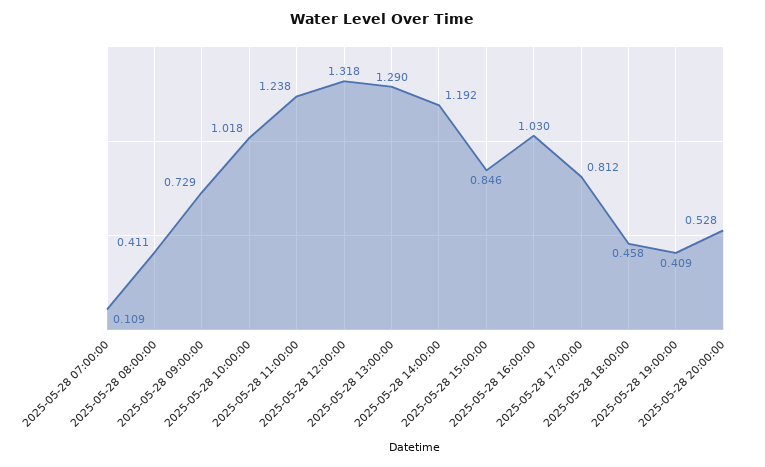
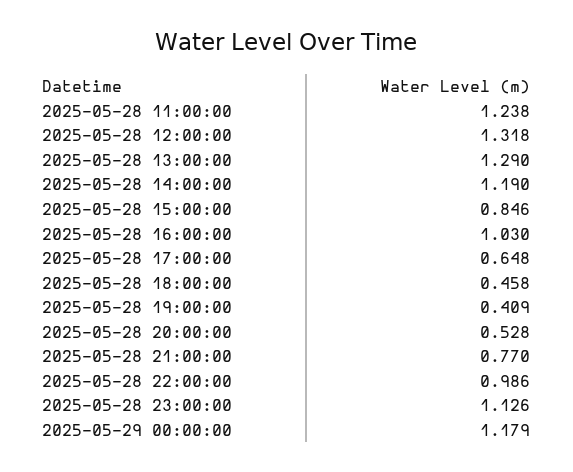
2025-05-28 07:00:00: 0.109 -> none
2025-05-28 08:00:00: 0.411 -> none
2025-05-28 09:00:00: 0.729 -> none
2025-05-28 10:00:00: 1.018 -> none
2025-05-28 14:00:00: 1.192 -> 1.19
2025-05-28 17:00:00: 0.812 -> 0.648
2025-05-28 21:00:00: none -> 0.77
2025-05-28 22:00:00: none -> 0.986
2025-05-28 23:00:00: none -> 1.126
2025-05-29 00:00:00: none -> 1.179

